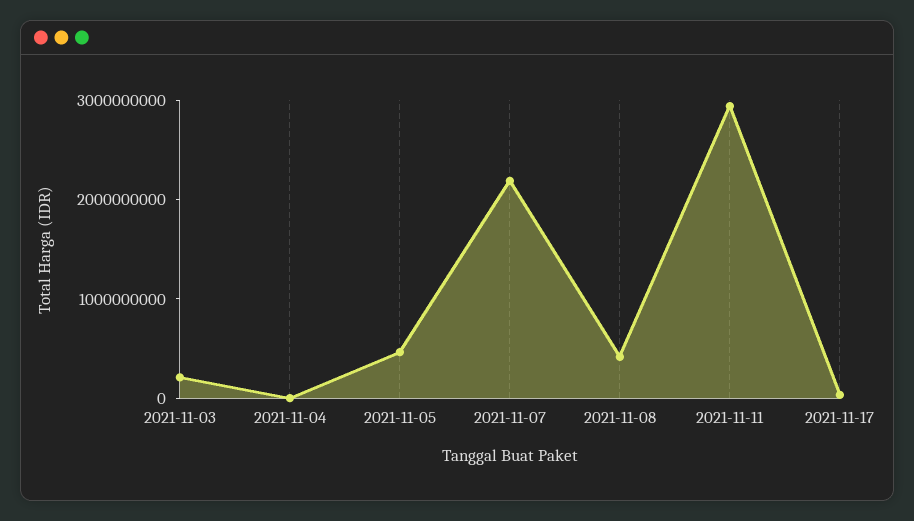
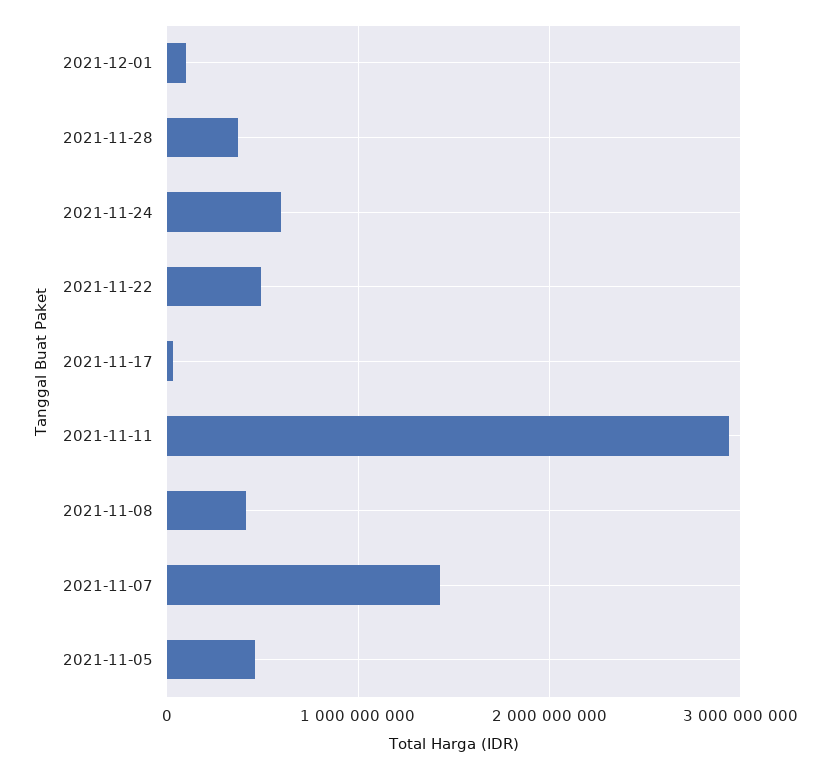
2021-11-03: 200000000 -> none
2021-11-04: 0 -> none
2021-11-07: 2200000000 -> 1400000000
2021-12-01: none -> 100000000
2021-11-28: none -> 400000000
2021-11-24: none -> 600000000
2021-11-22: none -> 500000000

